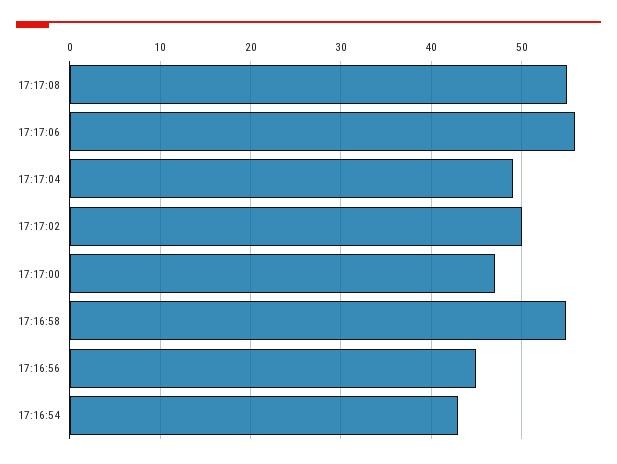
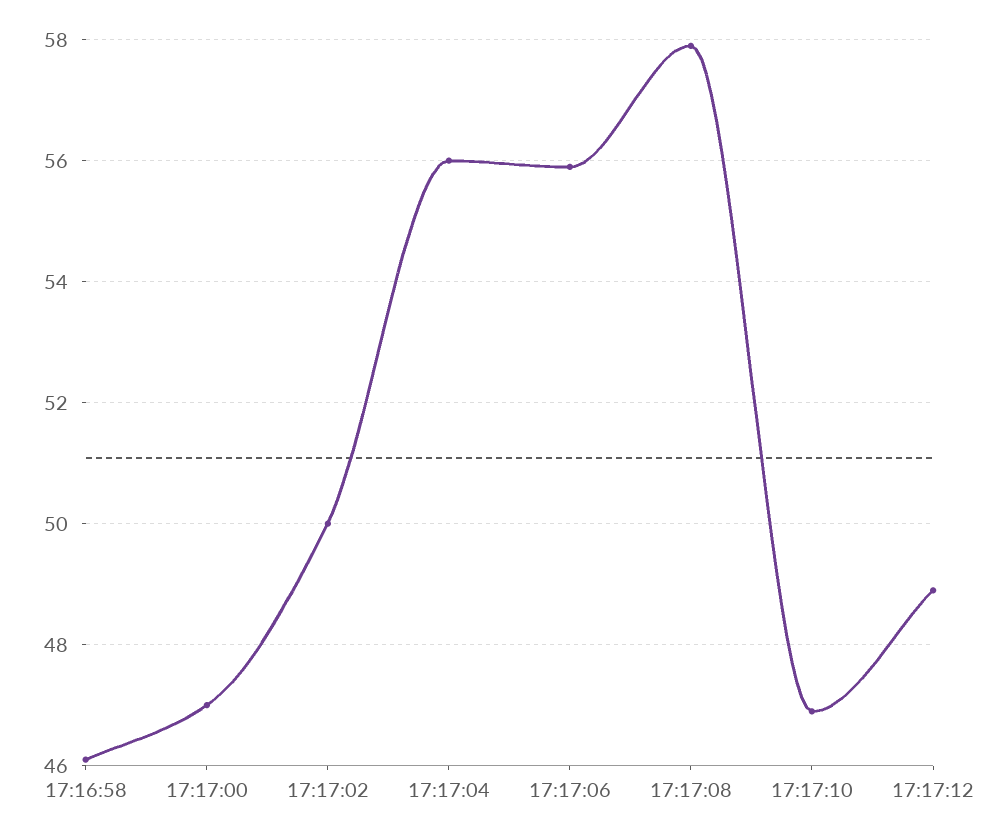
17:17:08: 55 -> 58
17:17:04: 49 -> 56
17:16:58: 55 -> 46
17:16:56: 45 -> none
17:16:54: 43 -> none
17:17:10: none -> 47
17:17:12: none -> 49

